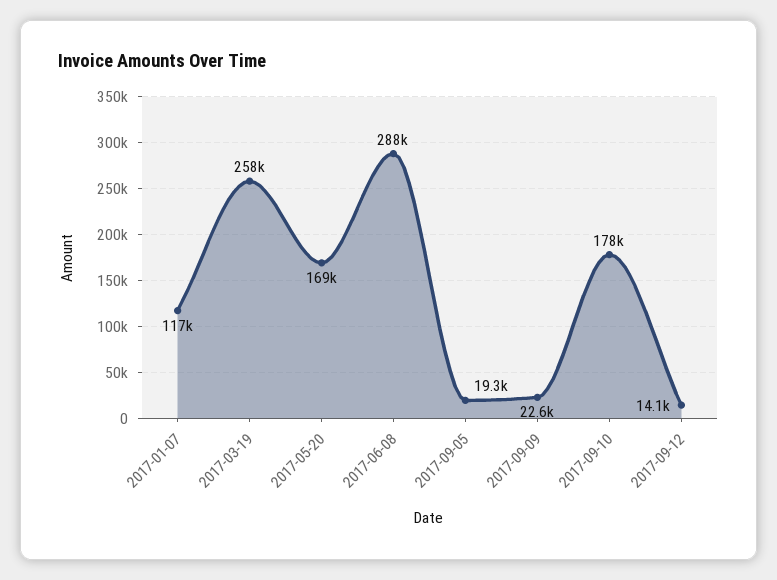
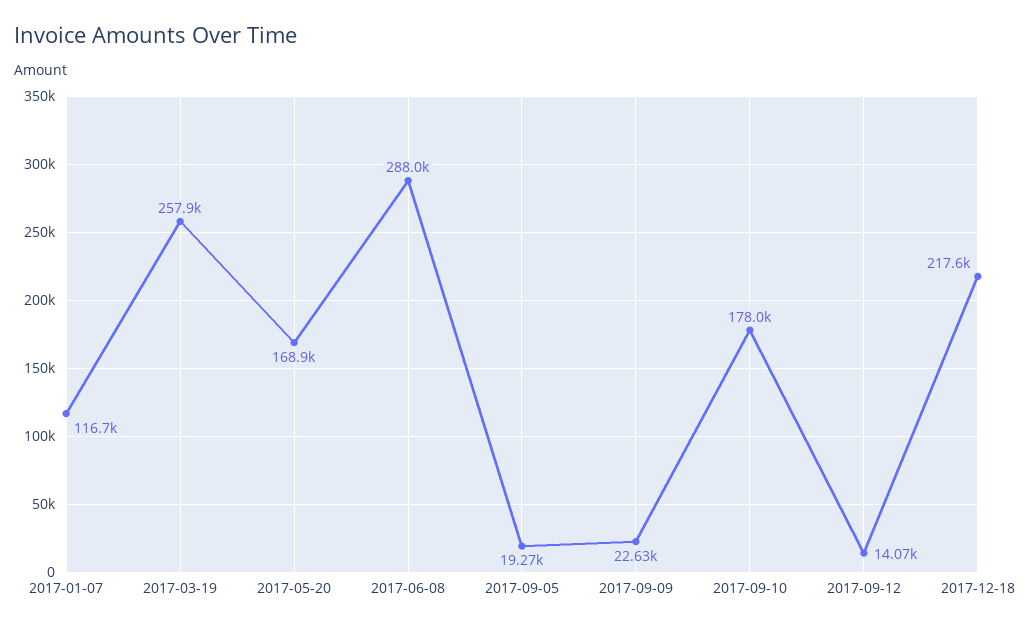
2017-12-18: none -> 217600

